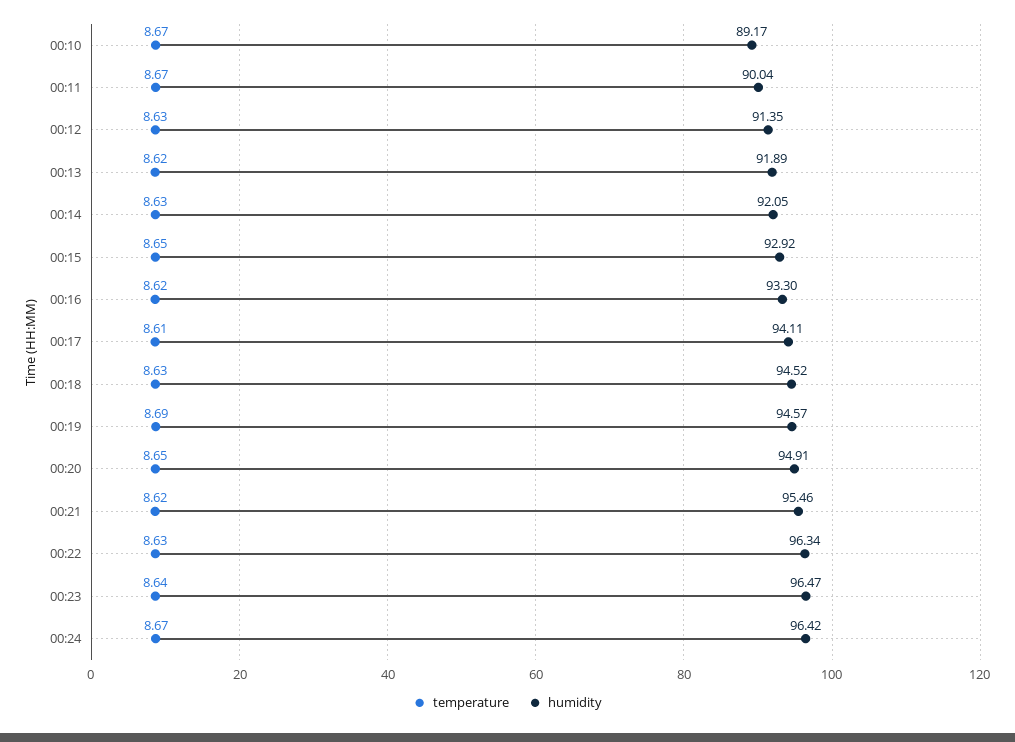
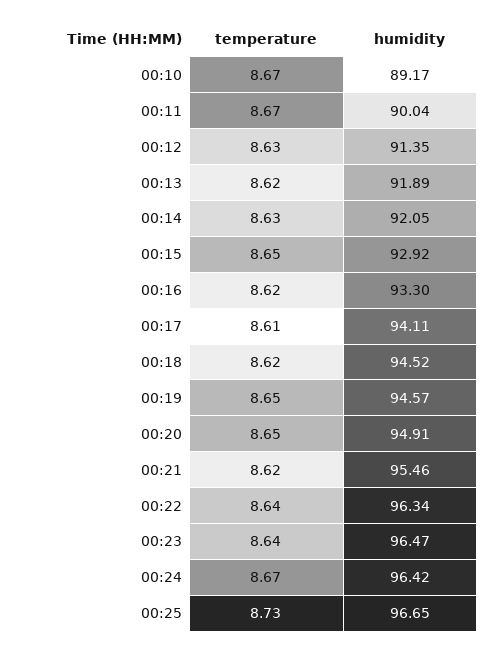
temperature, 00:18: 8.63 -> 8.62
temperature, 00:19: 8.69 -> 8.65
temperature, 00:22: 8.63 -> 8.64
temperature, 00:25: none -> 8.73
humidity, 00:25: none -> 96.65

